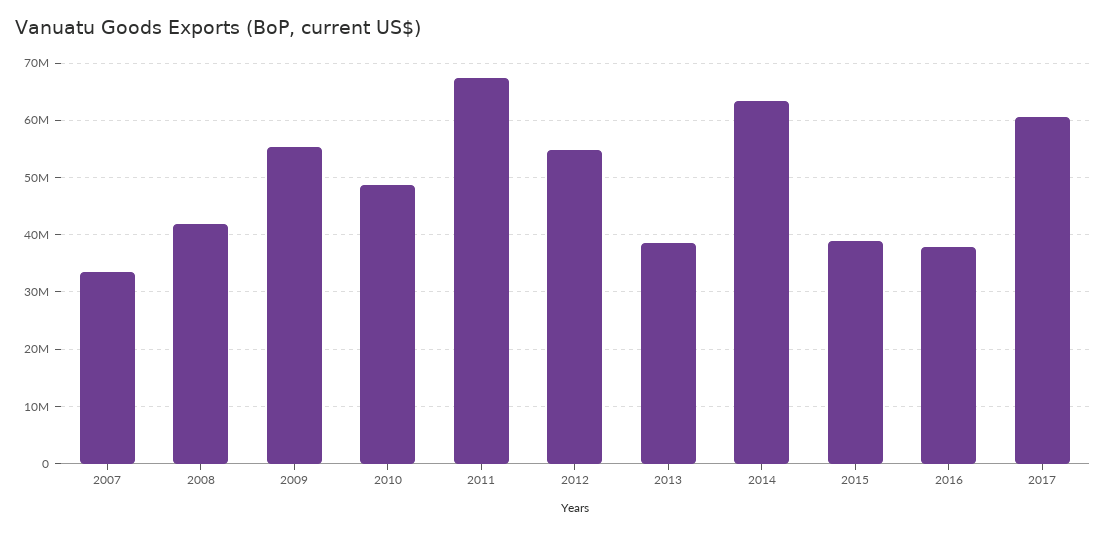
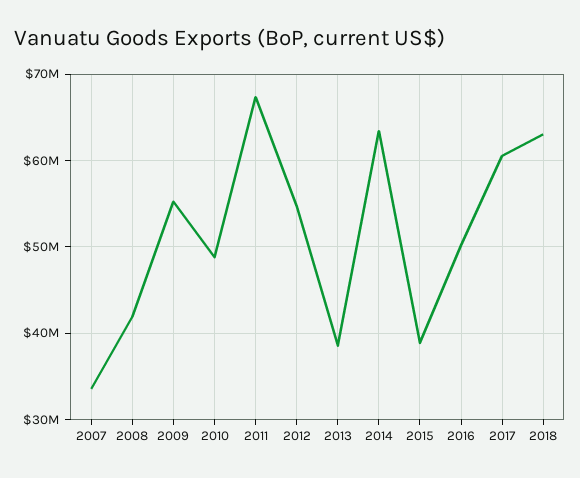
2016: 38000000 -> 50000000
2018: none -> 63000000

